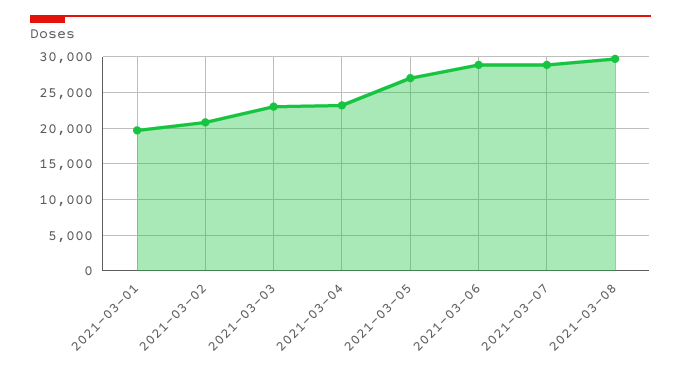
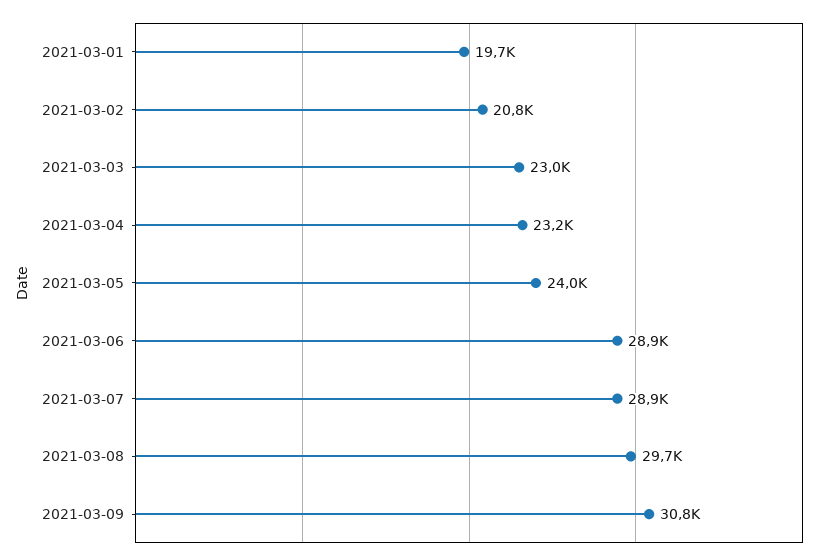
2021-03-05: 27000 -> 24000
2021-03-09: none -> 30800

